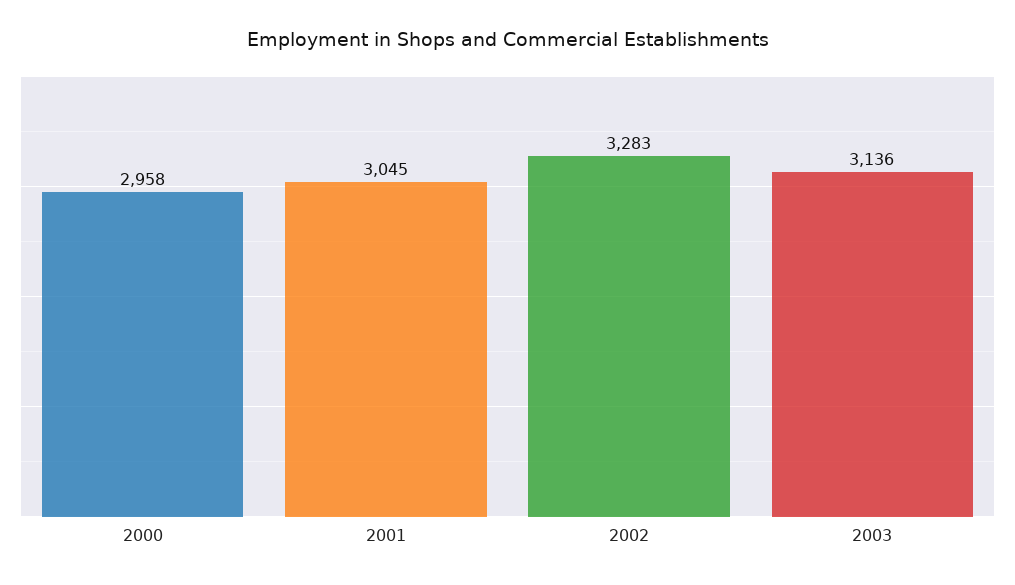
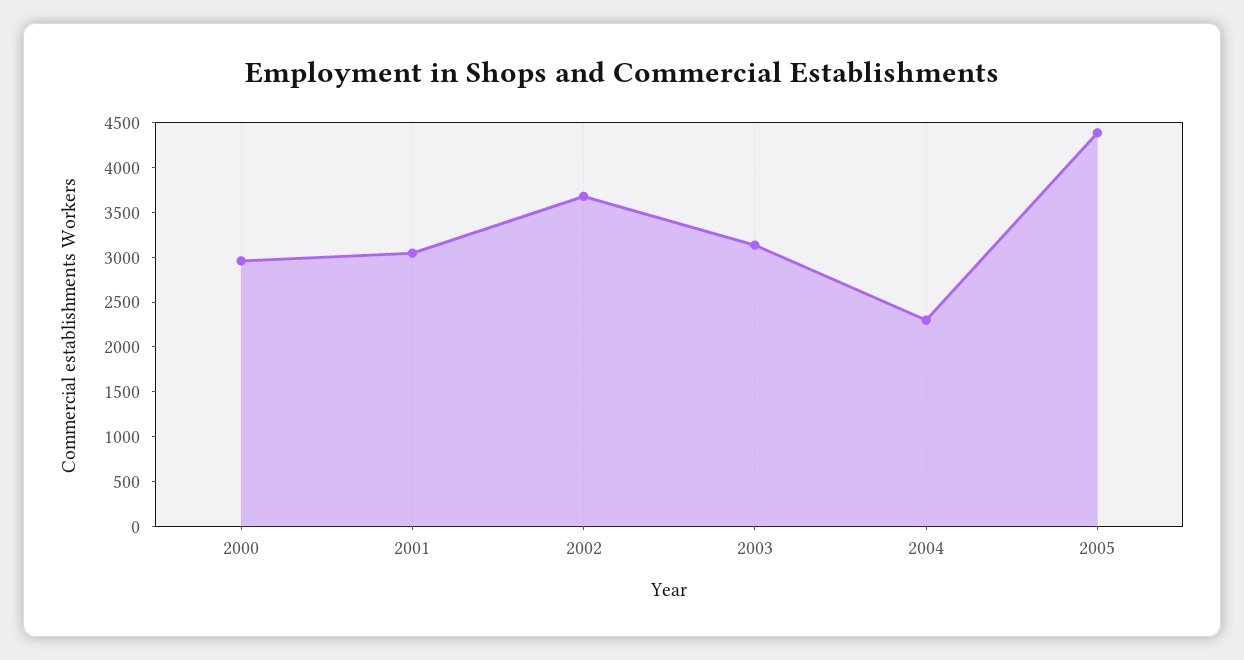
2002: 3283 -> 3700
2004: none -> 2300
2005: none -> 4400

